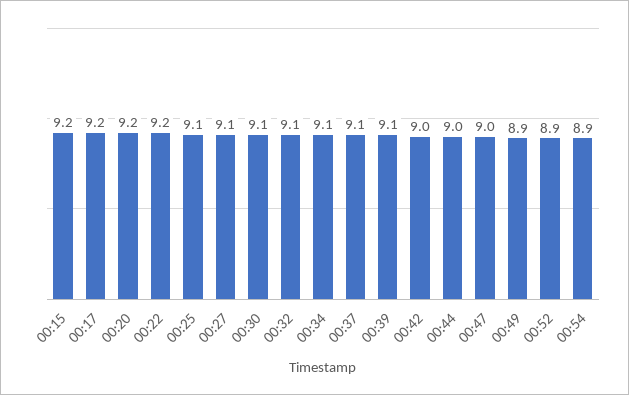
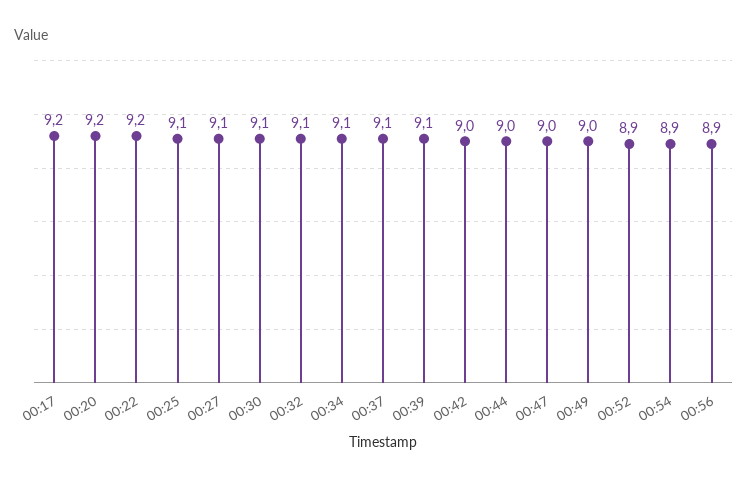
00:15: 9.2 -> none
00:49: 8.9 -> 9
00:56: none -> 8.9

